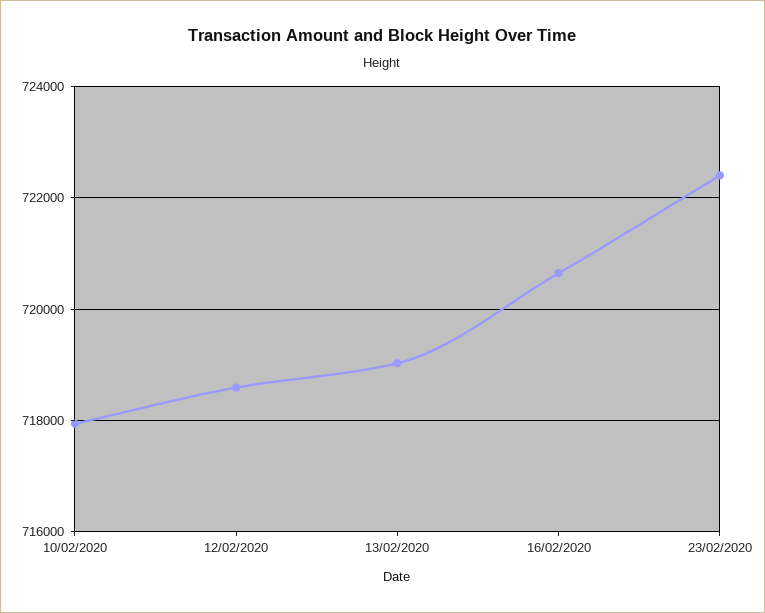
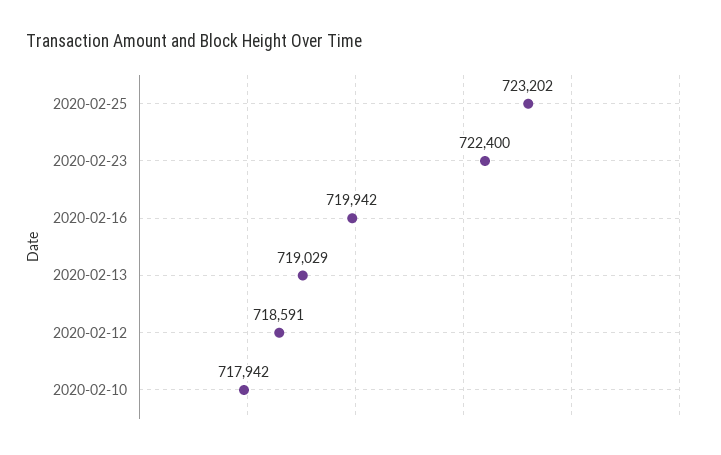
16/02/2020: 720600 -> 719942
2020-02-25: none -> 723202

